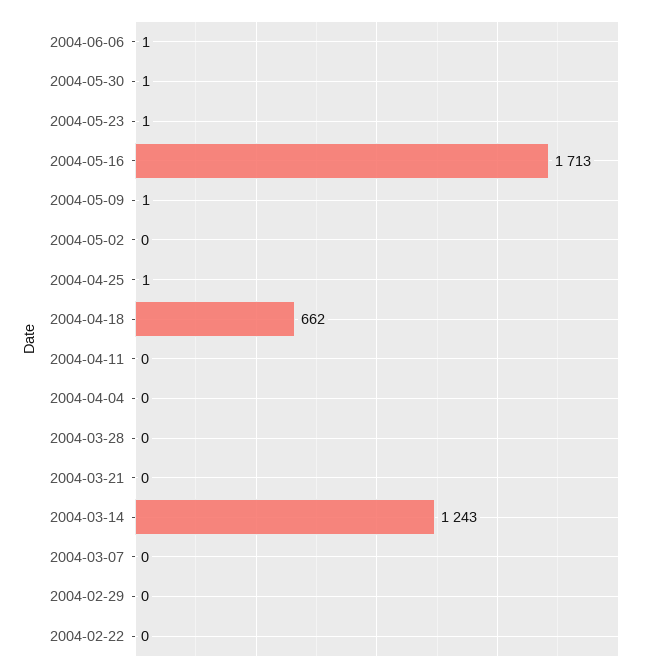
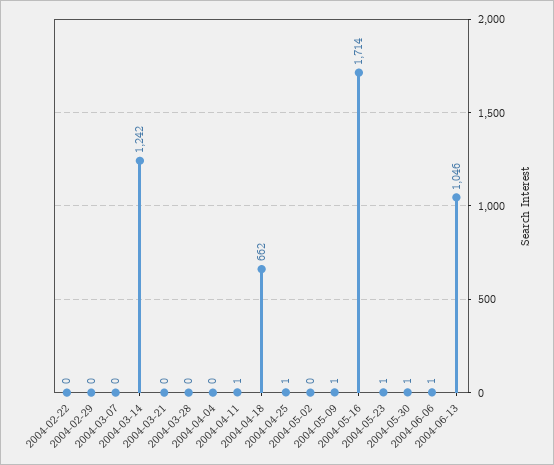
2004-05-16: 1713 -> 1714
2004-04-11: 0 -> 1
2004-03-14: 1243 -> 1242
2004-06-13: none -> 1046

